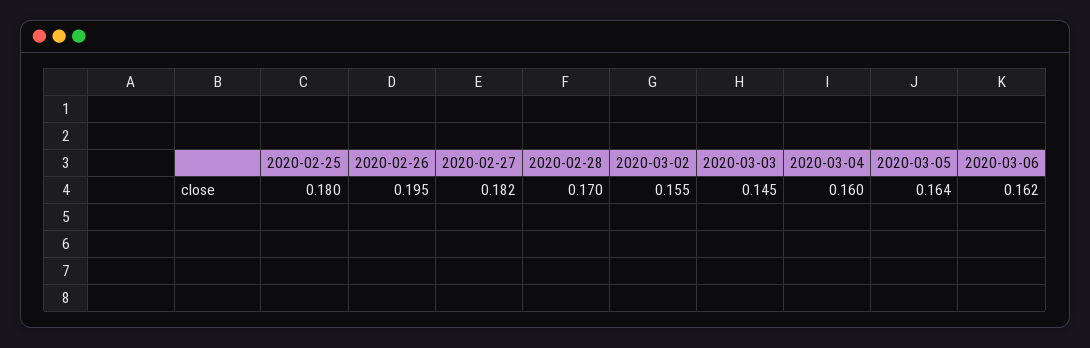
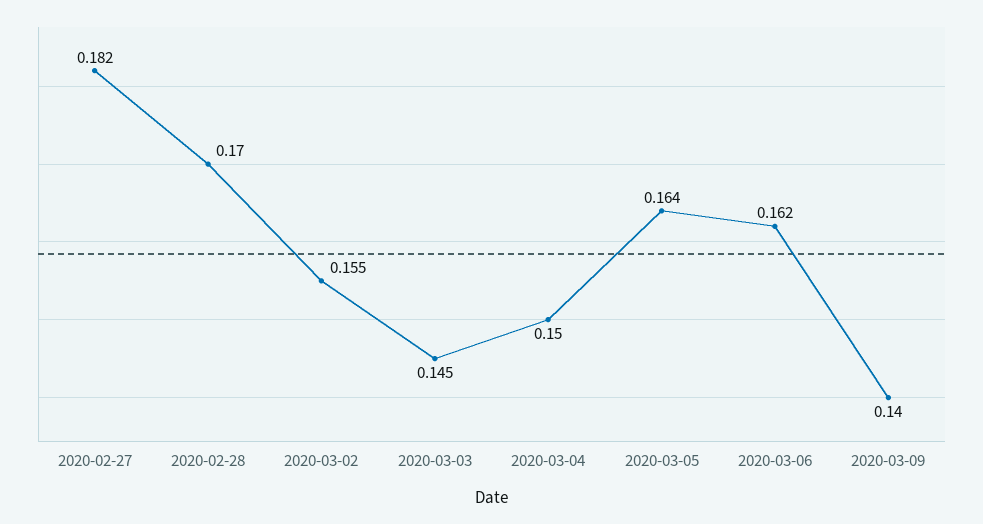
2020-02-25: 0.18 -> none
2020-02-26: 0.195 -> none
2020-03-04: 0.16 -> 0.15
2020-03-09: none -> 0.14

